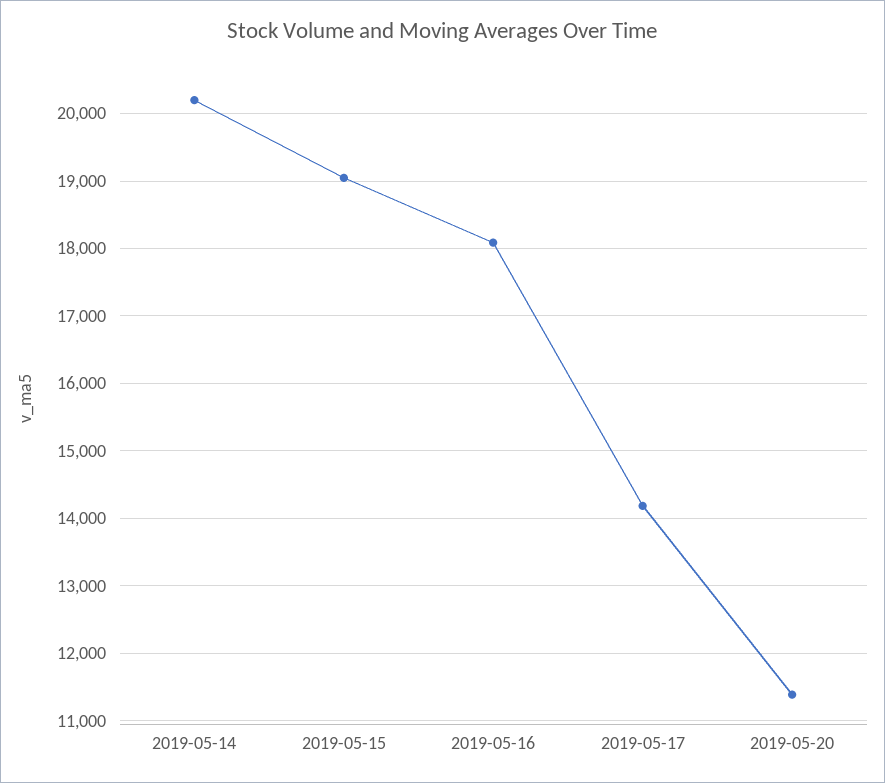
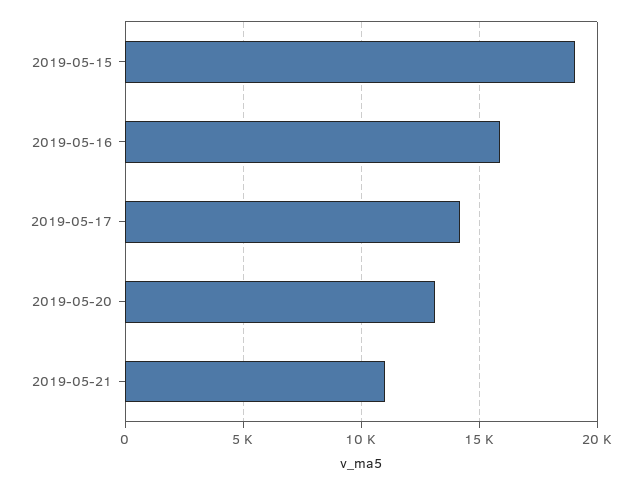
2019-05-14: 20200 -> none
2019-05-16: 18100 -> 16000
2019-05-20: 11400 -> 13000
2019-05-21: none -> 11000

